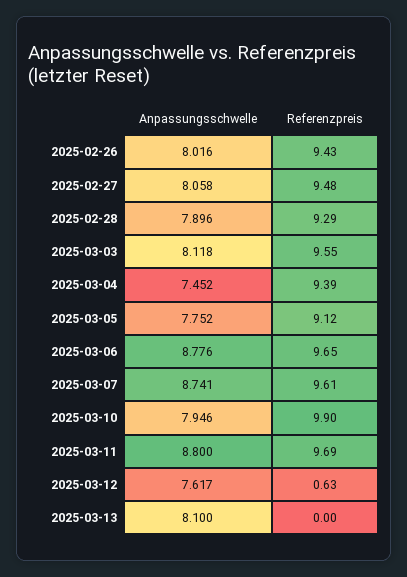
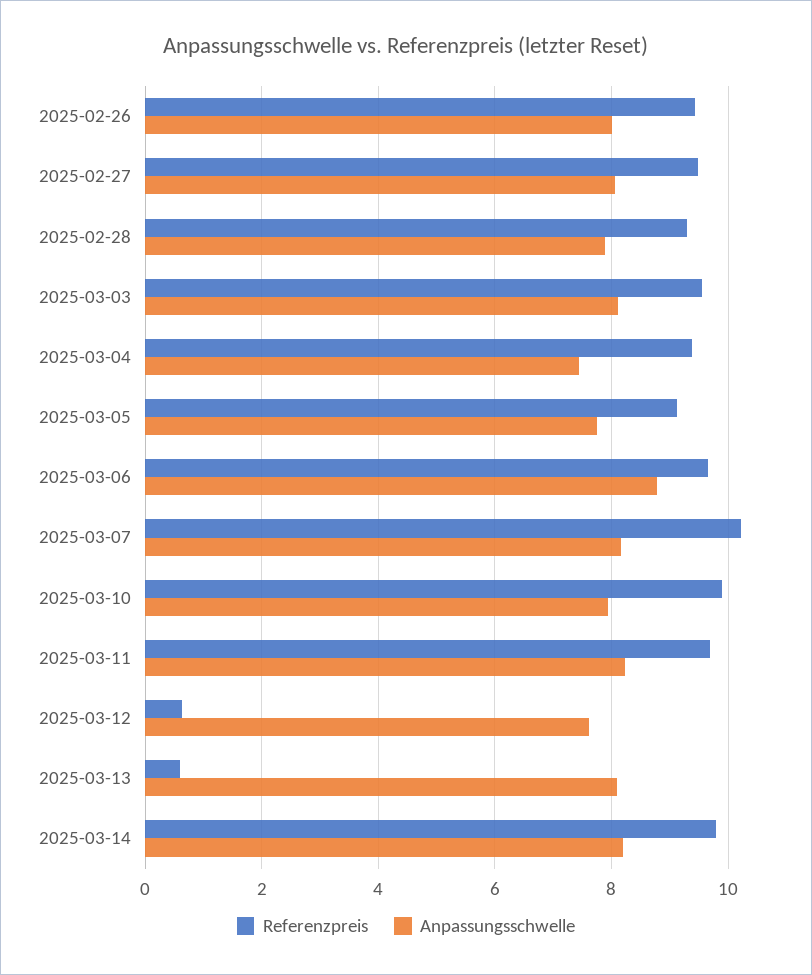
Anpassungsschwelle, 2025-03-07: 8.741 -> 8.2
Referenzpreis, 2025-03-07: 9.61 -> 10.2
Anpassungsschwelle, 2025-03-11: 8.8 -> 8.2
Referenzpreis, 2025-03-13: 0 -> 0.6
Referenzpreis, 2025-03-14: none -> 9.8
Anpassungsschwelle, 2025-03-14: none -> 8.2

